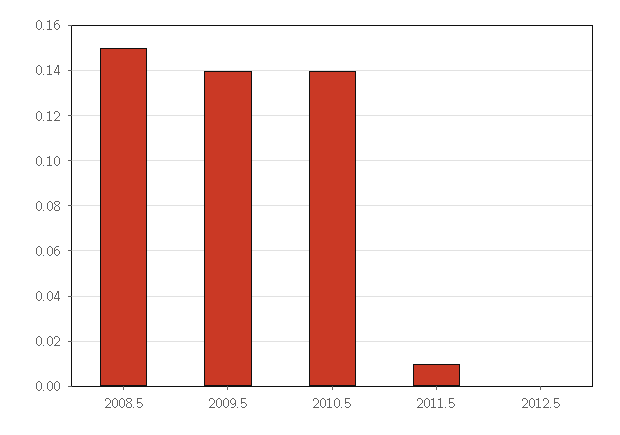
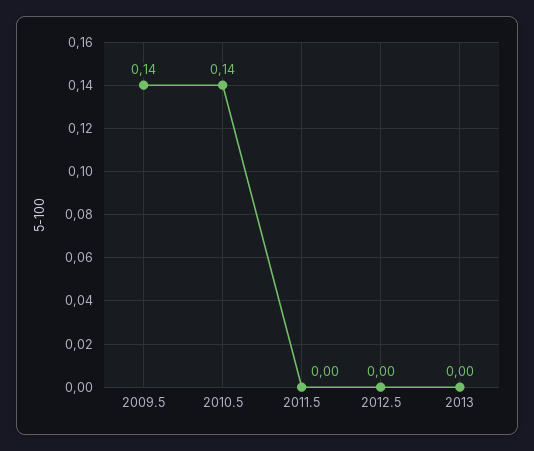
2008.5: 0.15 -> none
2011.5: 0.01 -> 0
2013: none -> 0

